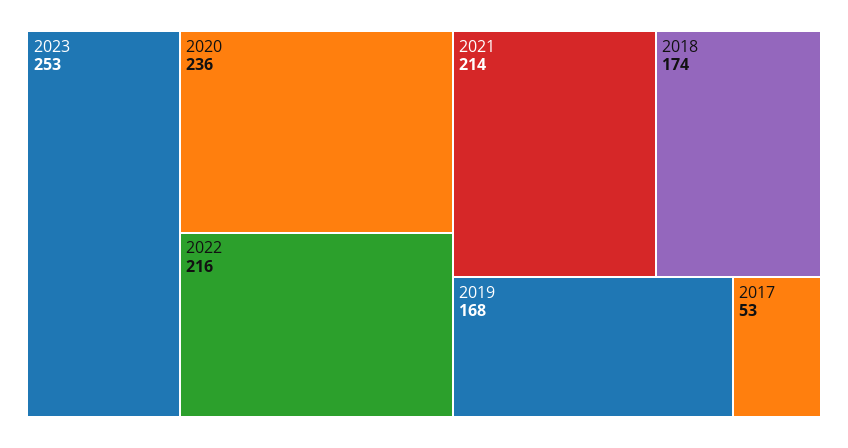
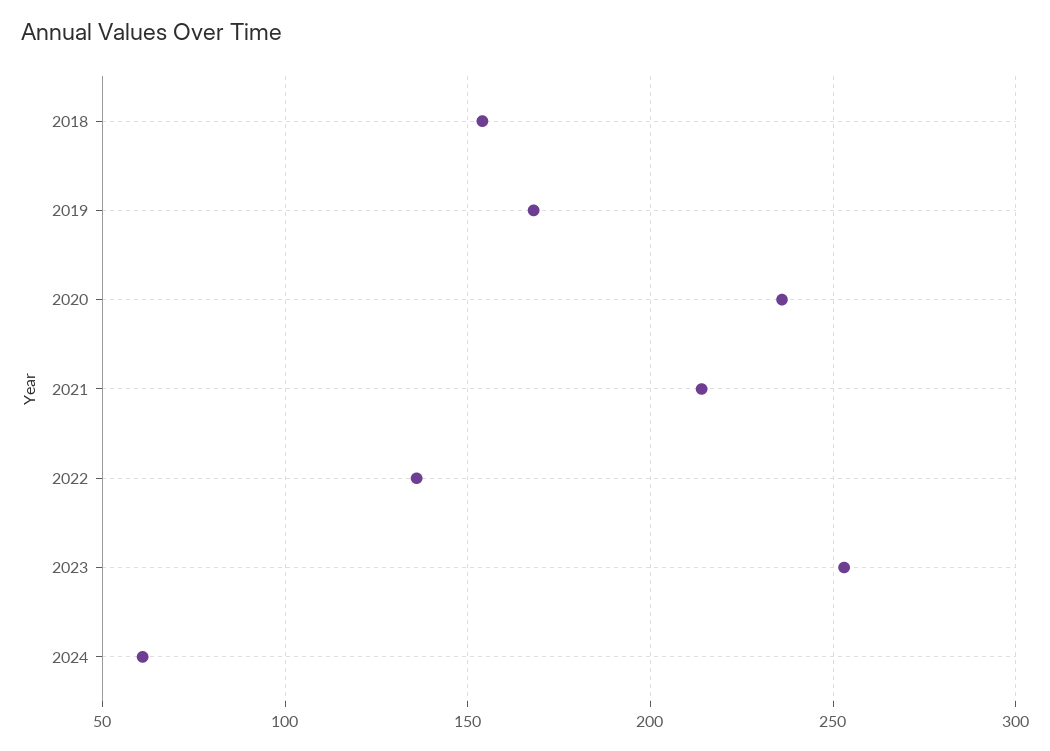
2022: 216 -> 135
2018: 174 -> 155
2017: 53 -> none
2024: none -> 60

